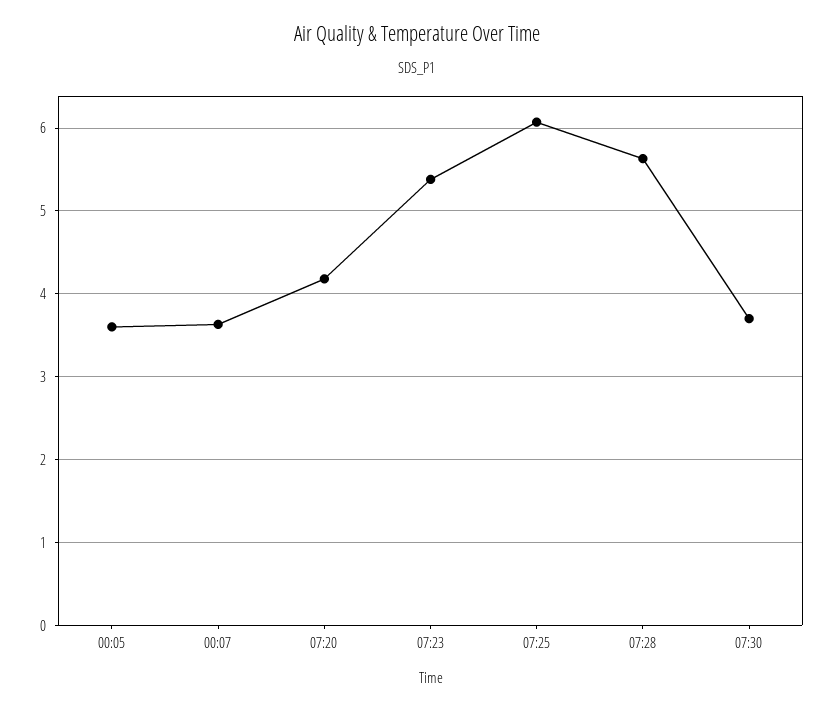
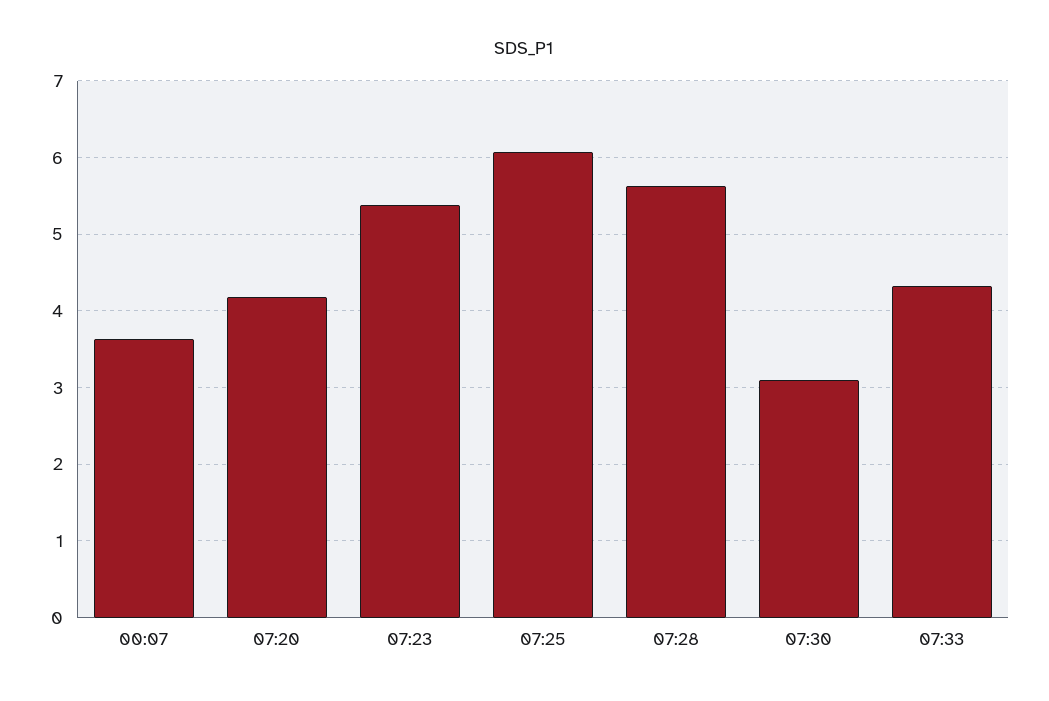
00:05: 3.6 -> none
07:30: 3.7 -> 3.1
07:33: none -> 4.3

